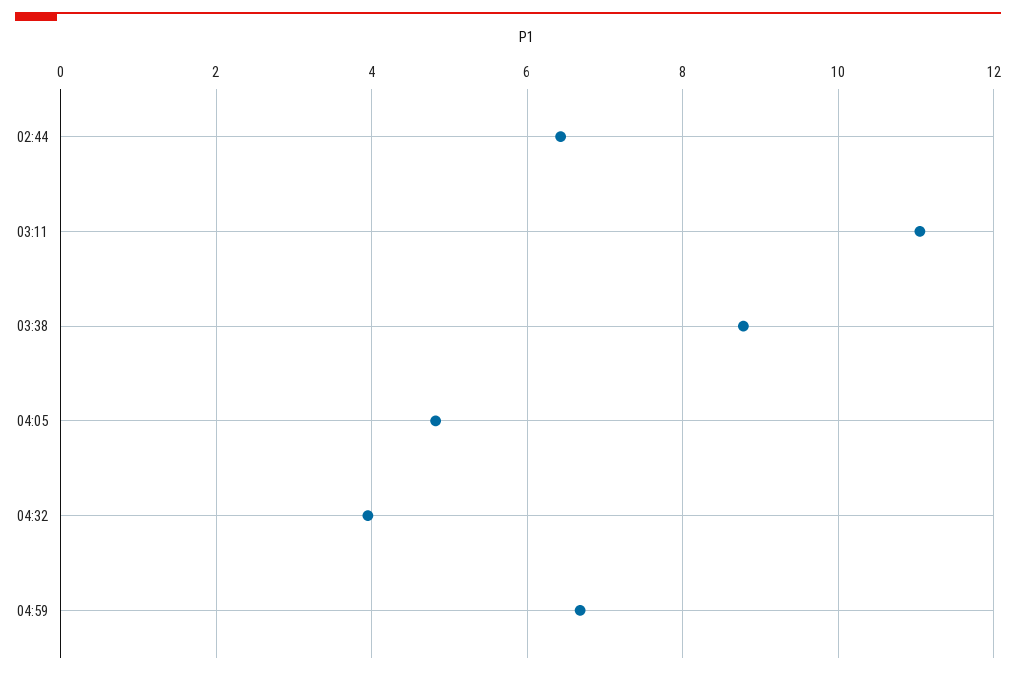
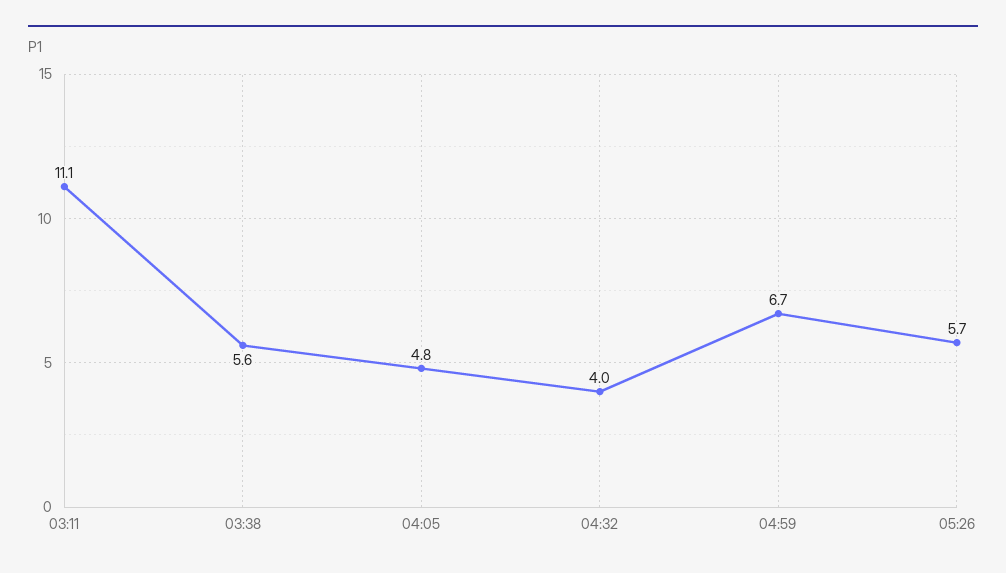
02:44: 6.4 -> none
03:38: 8.8 -> 5.6
05:26: none -> 5.7

